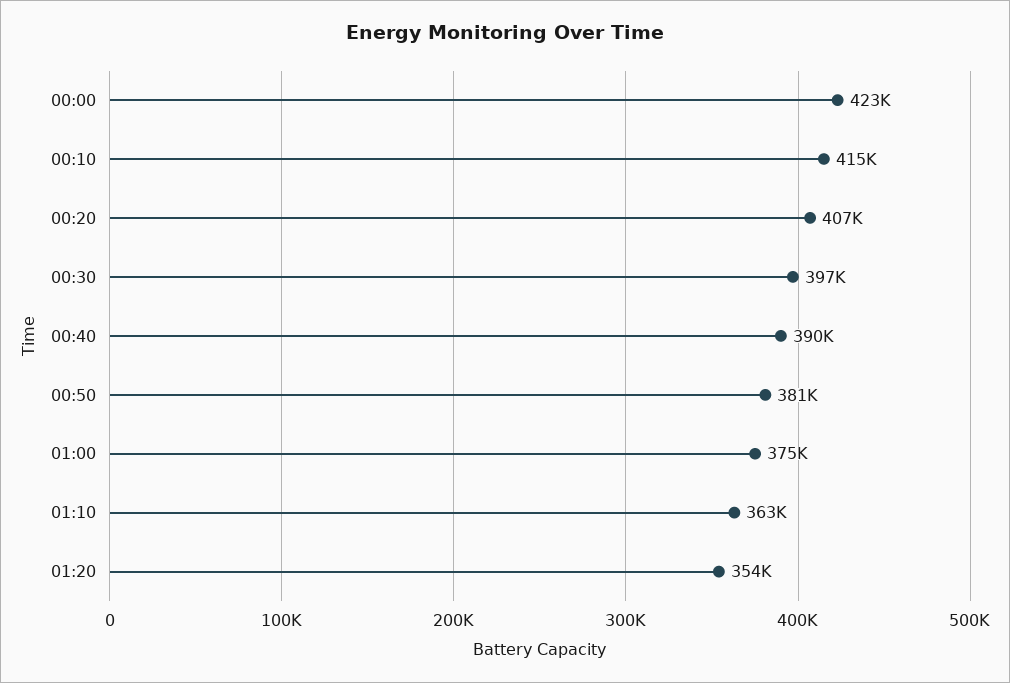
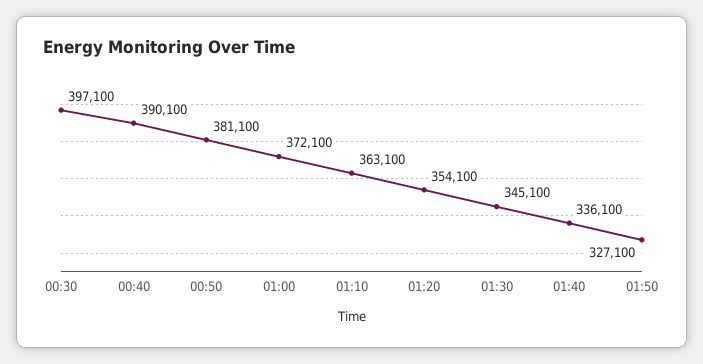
00:00: 423000 -> none
00:10: 415000 -> none
00:20: 407000 -> none
01:00: 375000 -> 372100
01:30: none -> 345100
01:40: none -> 336100
01:50: none -> 327100

